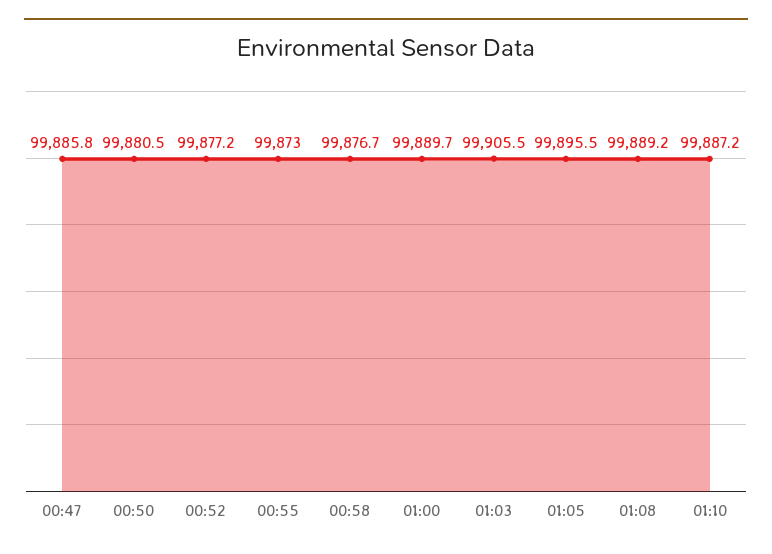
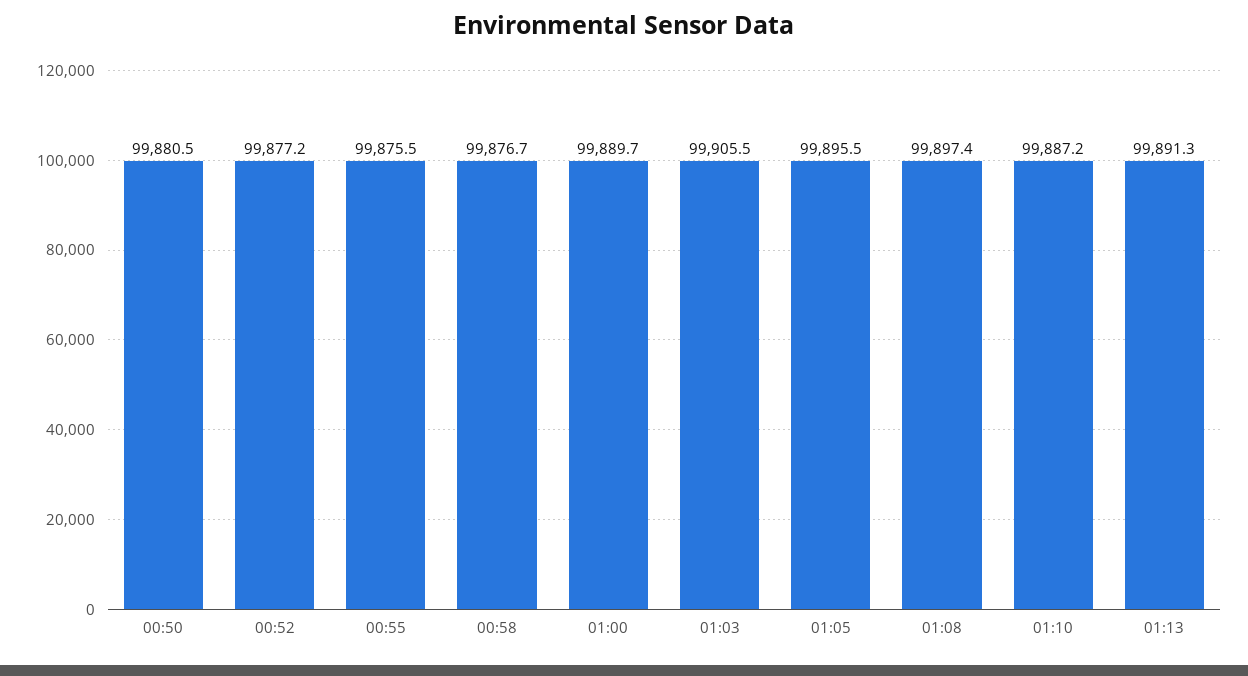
00:47: 99885.8 -> none
00:55: 99873 -> 99875.5
01:08: 99889.2 -> 99897.4
01:13: none -> 99891.3

